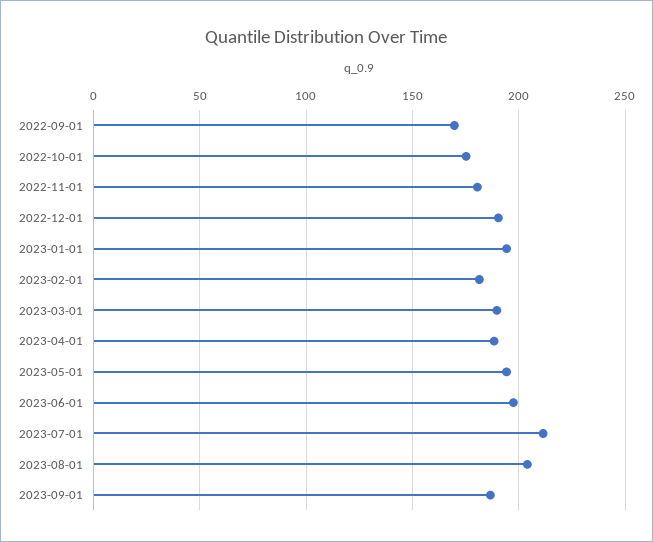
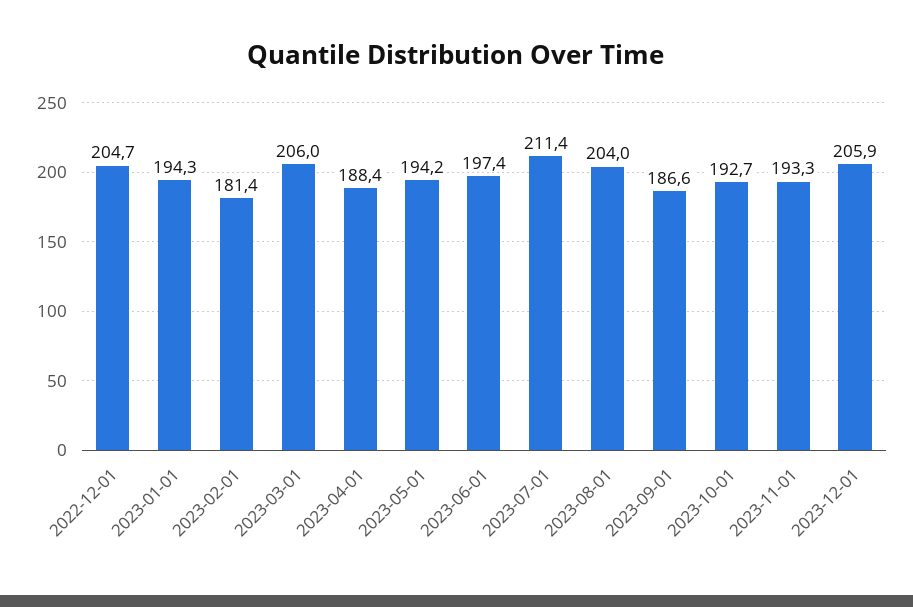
2022-09-01: 170 -> none
2022-10-01: 175 -> none
2022-11-01: 180 -> none
2022-12-01: 190 -> 204.7
2023-03-01: 190 -> 206
2023-10-01: none -> 192.7
2023-11-01: none -> 193.3
2023-12-01: none -> 205.9

